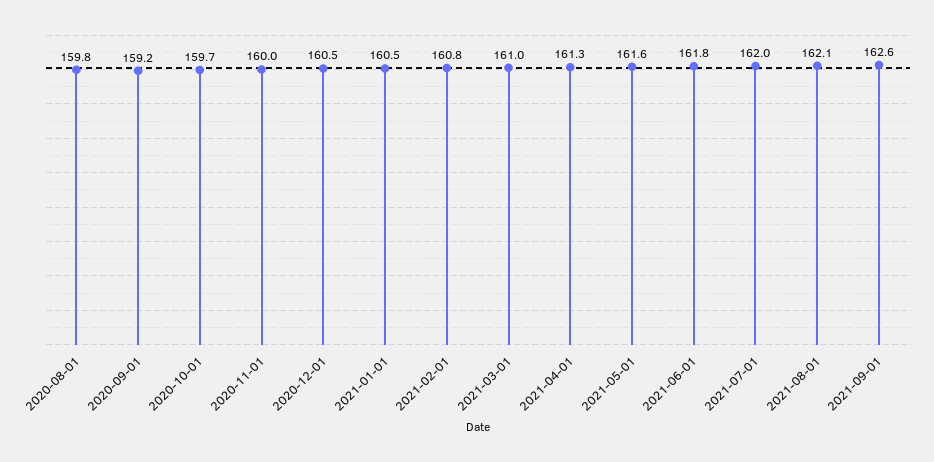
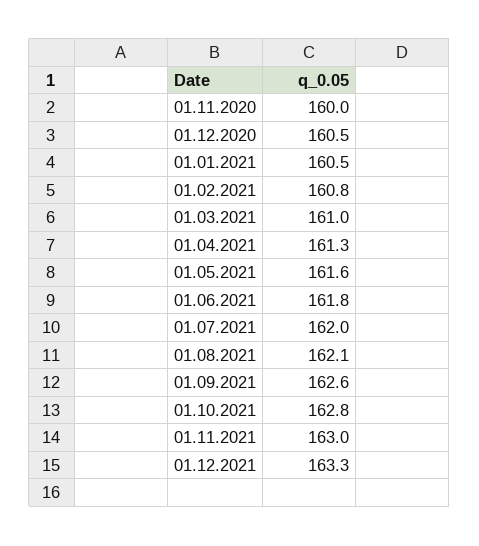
2020-08-01: 159.8 -> none
2020-09-01: 159.2 -> none
2020-10-01: 159.7 -> none
01.10.2021: none -> 162.8
01.11.2021: none -> 163
01.12.2021: none -> 163.3

